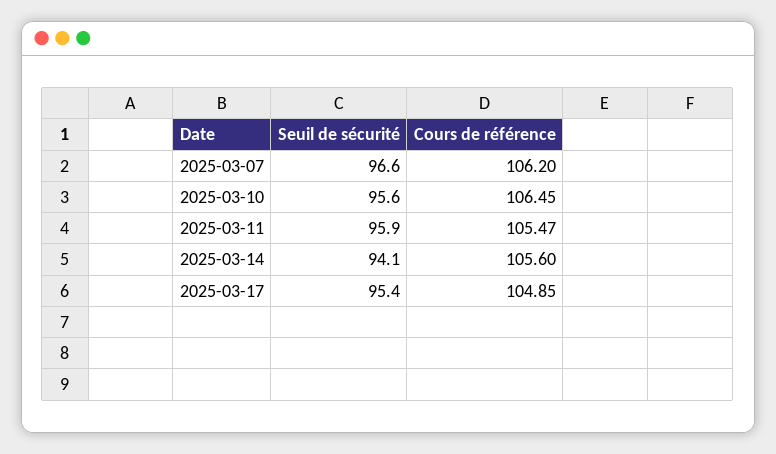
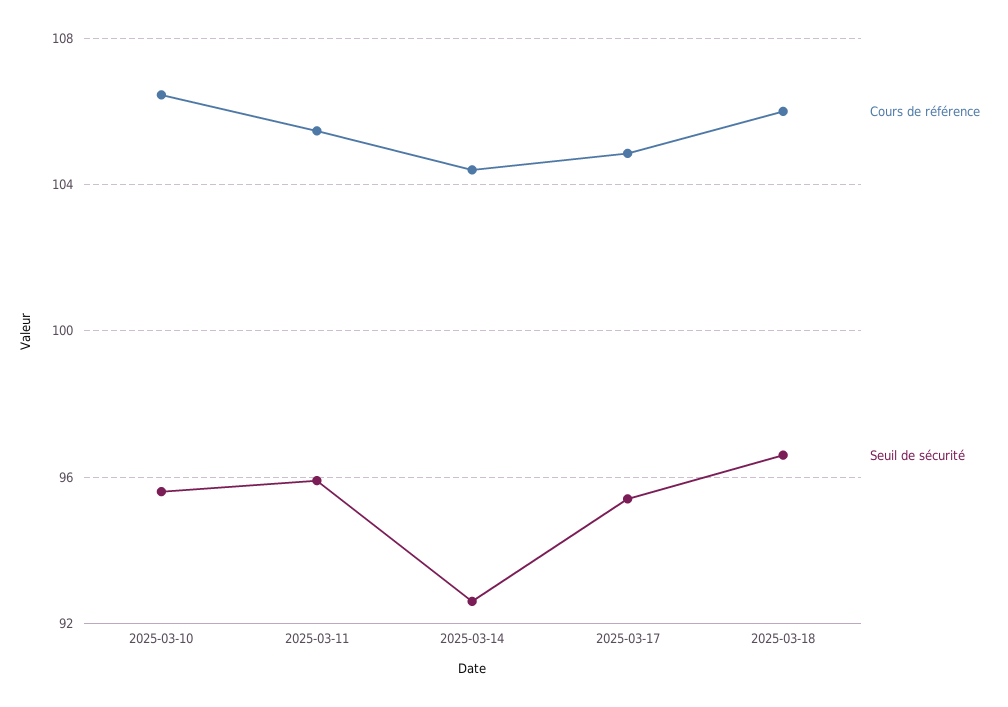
Seuil de sécurité, 2025-03-07: 96.6 -> none
Cours de référence, 2025-03-07: 106.2 -> none
Seuil de sécurité, 2025-03-14: 94.1 -> 92.5
Cours de référence, 2025-03-14: 105.6 -> 104.5
Cours de référence, 2025-03-18: none -> 106
Seuil de sécurité, 2025-03-18: none -> 96.5

